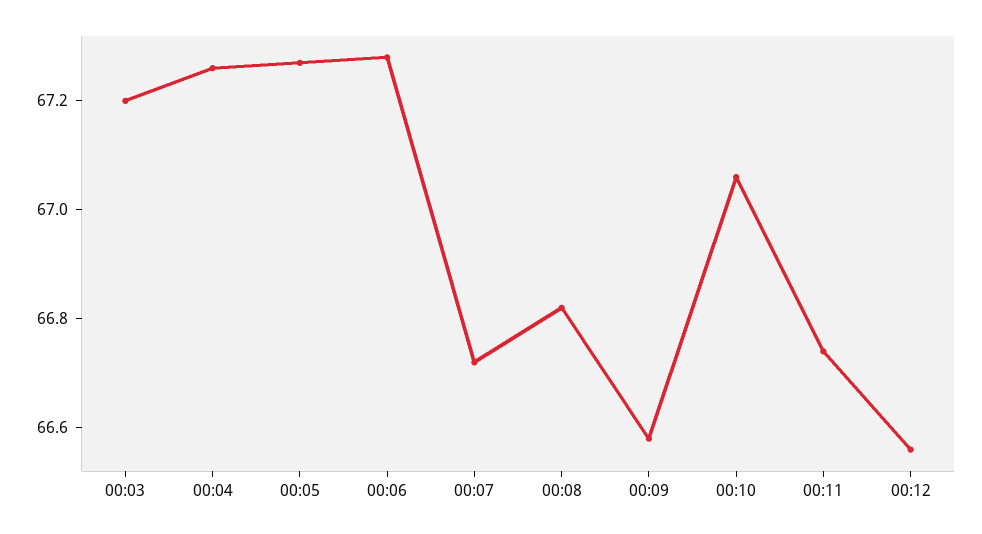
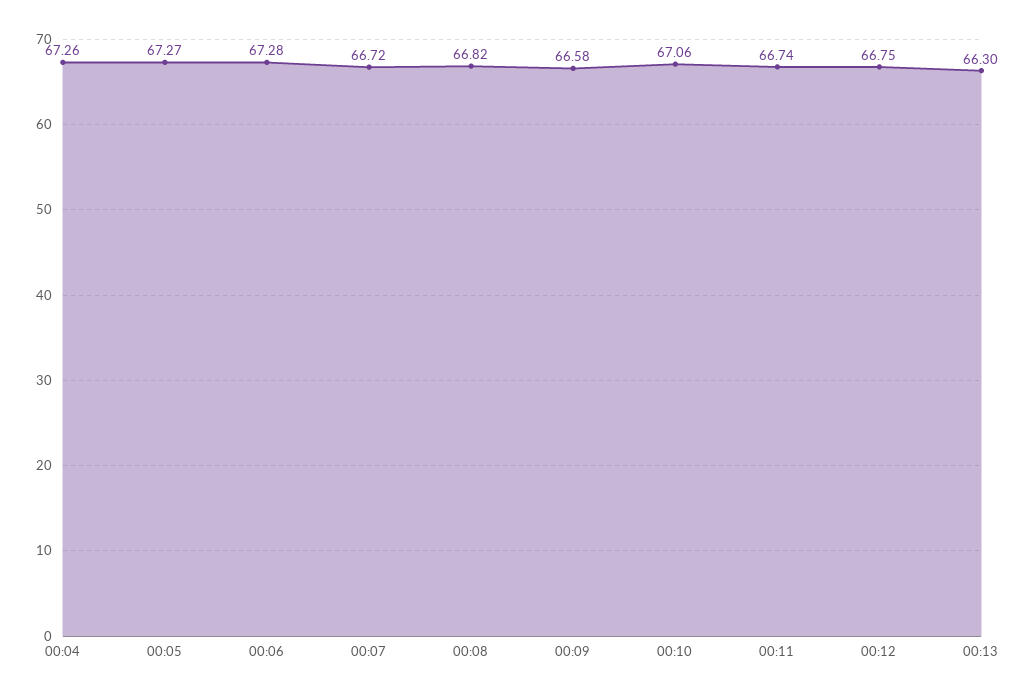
00:03: 67.2 -> none
00:12: 66.55 -> 66.75
00:13: none -> 66.3

